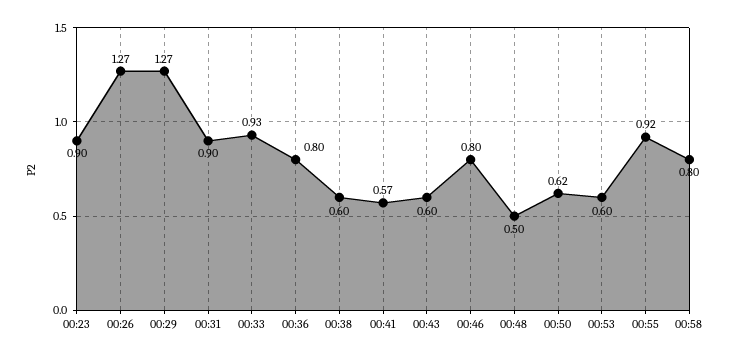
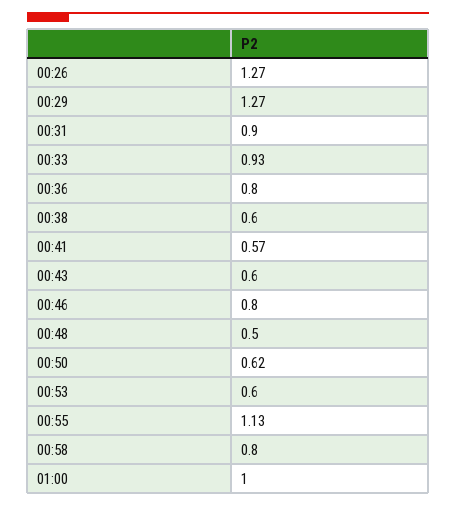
00:23: 0.9 -> none
00:55: 0.92 -> 1.13
01:00: none -> 1

